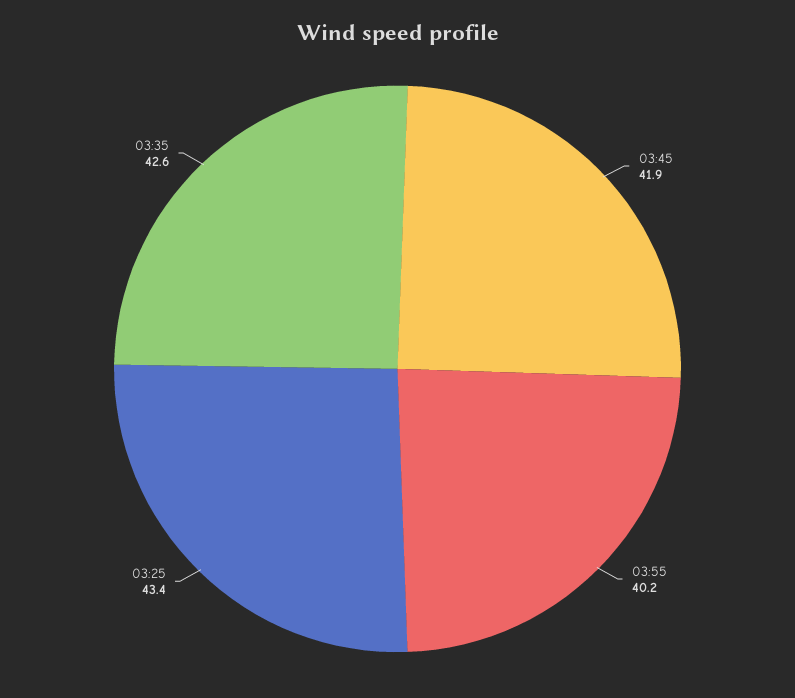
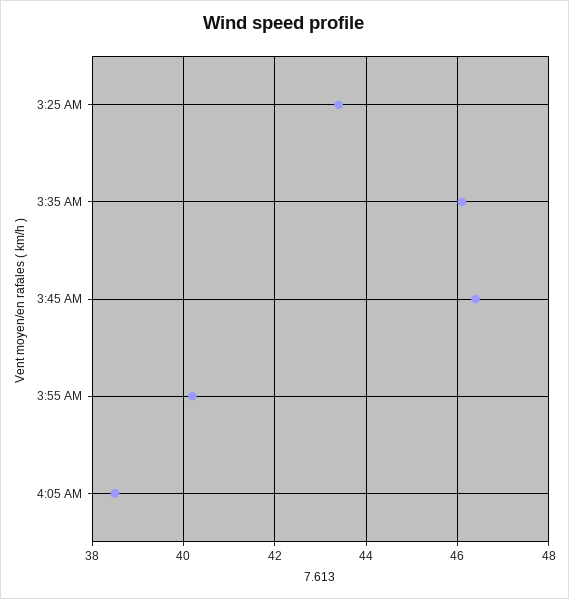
03:45: 41.9 -> 46.5
03:35: 42.6 -> 46
4:05 AM: none -> 38.5

